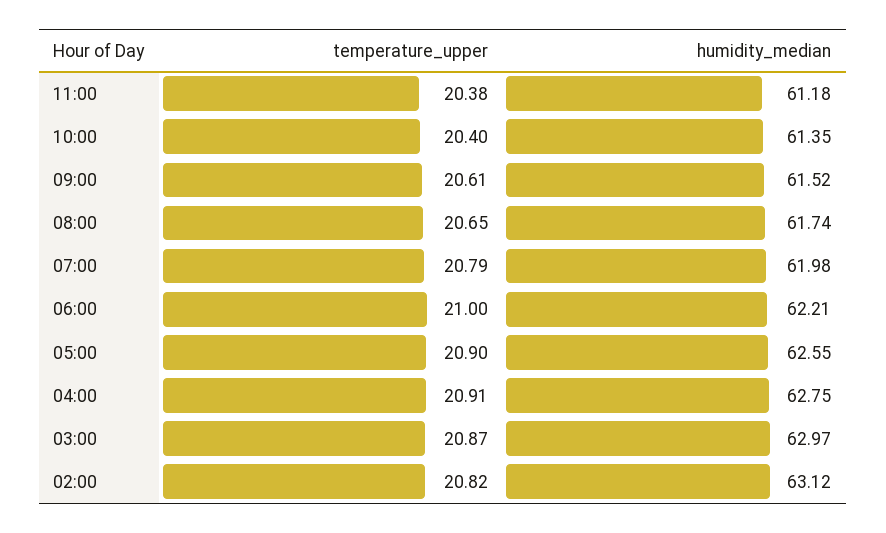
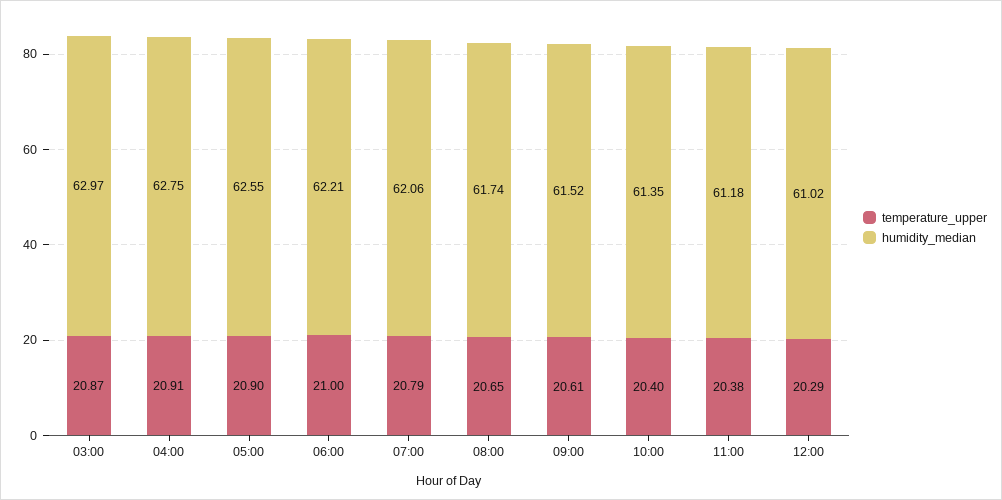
humidity_median, 07:00: 61.98 -> 62.06
temperature_upper, 02:00: 20.82 -> none
humidity_median, 02:00: 63.12 -> none
temperature_upper, 12:00: none -> 20.29
humidity_median, 12:00: none -> 61.02

